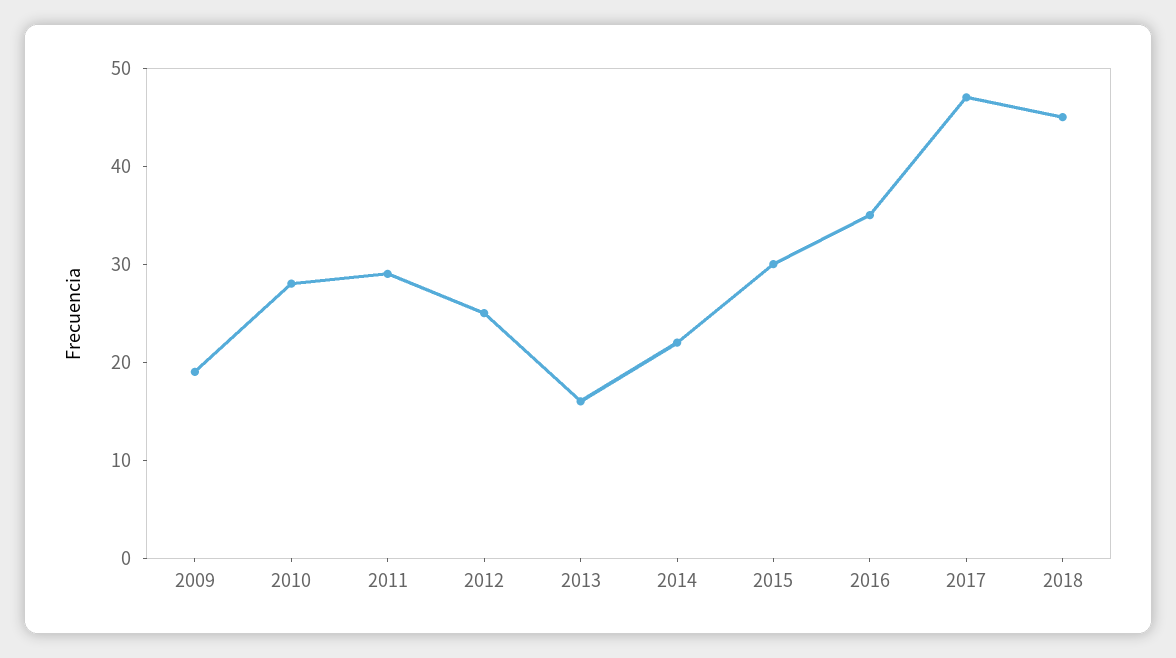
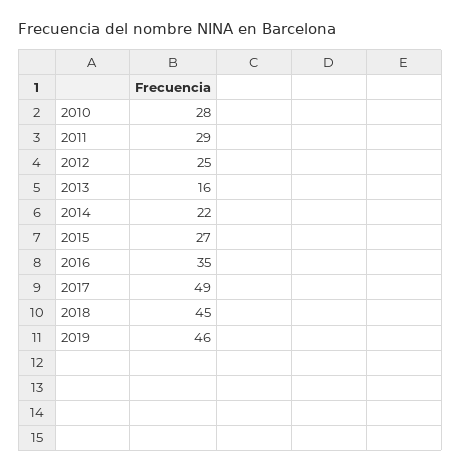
2009: 19 -> none
2015: 30 -> 27
2017: 47 -> 49
2019: none -> 46

